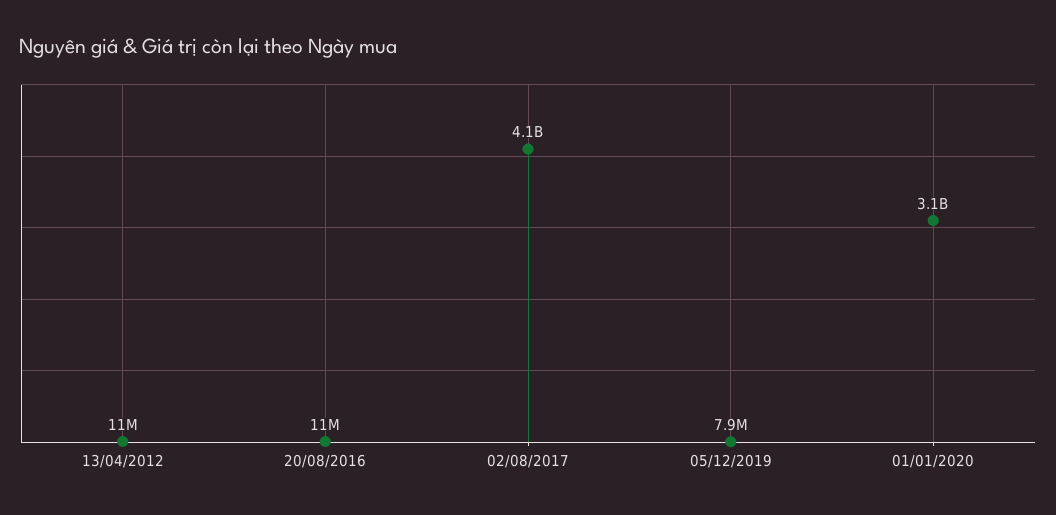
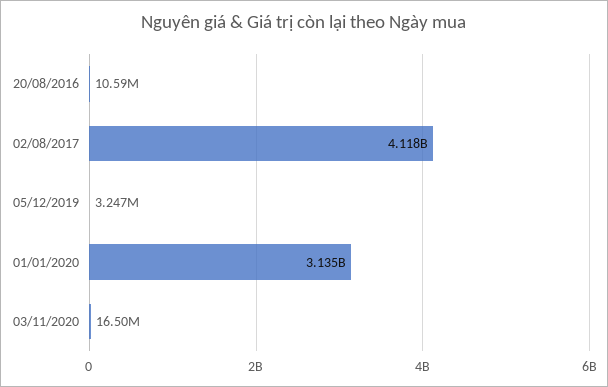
13/04/2012: 11000000 -> none
05/12/2019: 7900000 -> 3247000
03/11/2020: none -> 16500000

